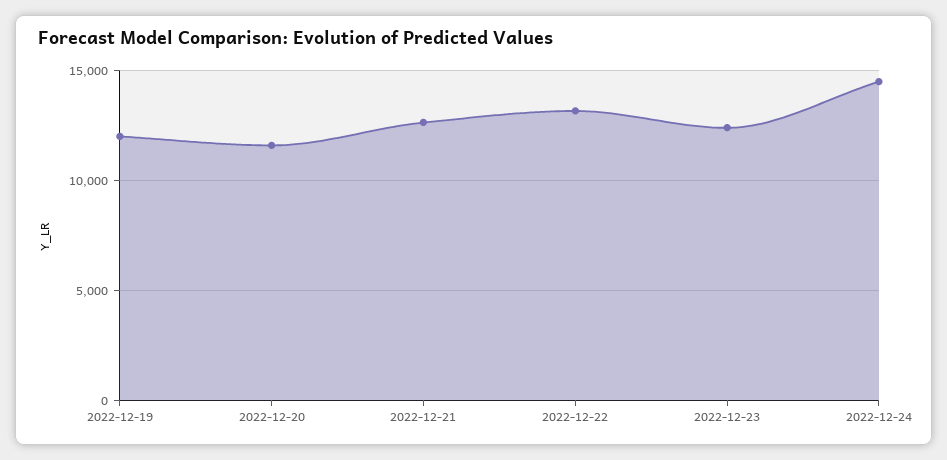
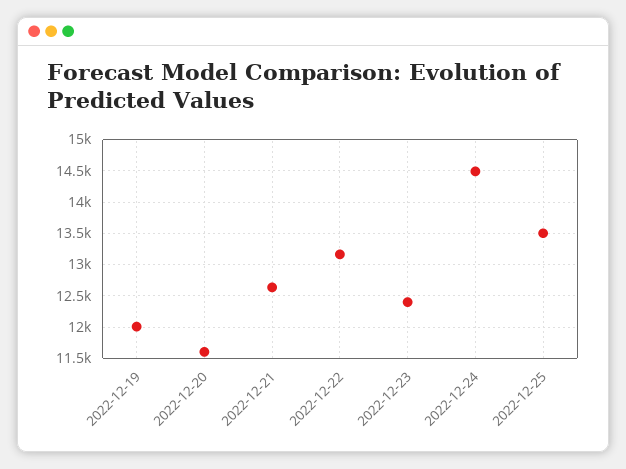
2022-12-25: none -> 13500

